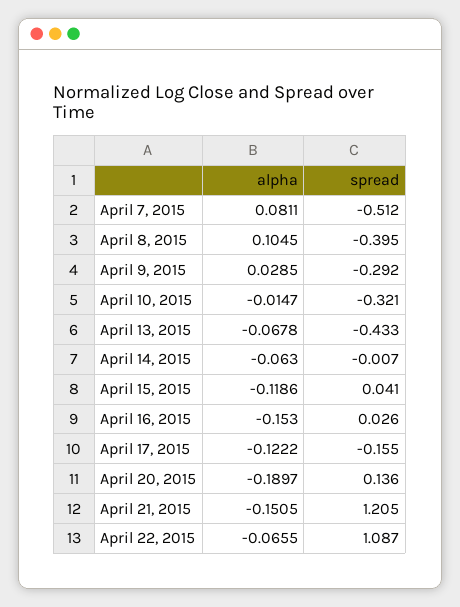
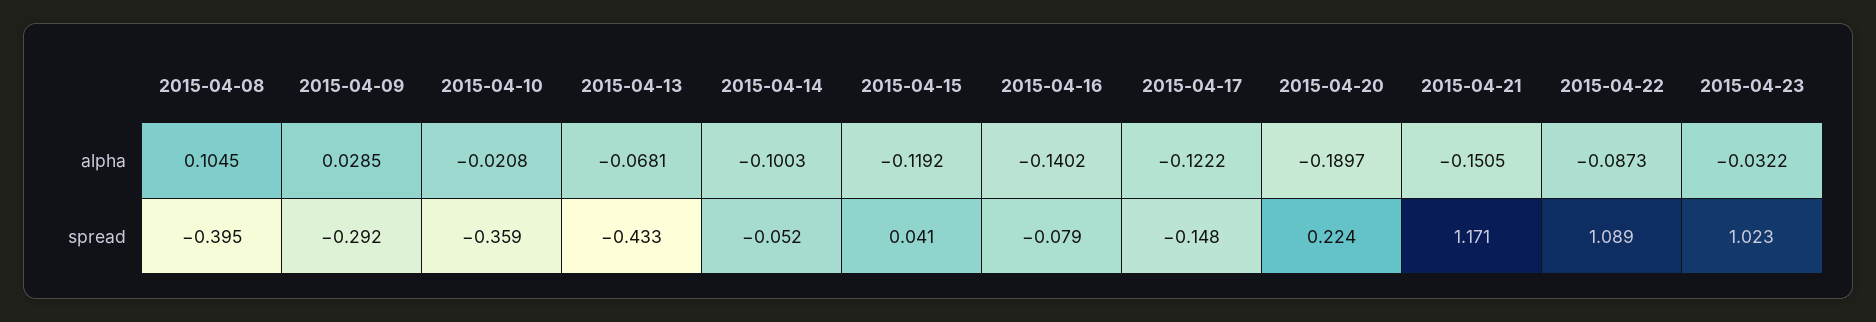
alpha, April 7, 2015: 0.0811 -> none
spread, April 7, 2015: -0.512 -> none
alpha, April 10, 2015: -0.0147 -> -0.0208
spread, April 10, 2015: -0.321 -> -0.359
alpha, April 13, 2015: -0.0678 -> -0.0681
alpha, April 14, 2015: -0.063 -> -0.1003
spread, April 14, 2015: -0.007 -> -0.052
alpha, April 15, 2015: -0.1186 -> -0.1192
alpha, April 16, 2015: -0.153 -> -0.1402
spread, April 16, 2015: 0.026 -> -0.079
spread, April 17, 2015: -0.155 -> -0.148
spread, April 20, 2015: 0.136 -> 0.224
spread, April 21, 2015: 1.205 -> 1.171
alpha, April 22, 2015: -0.0655 -> -0.0873
spread, April 22, 2015: 1.087 -> 1.089
alpha, 2015-04-23: none -> -0.0322
spread, 2015-04-23: none -> 1.023

